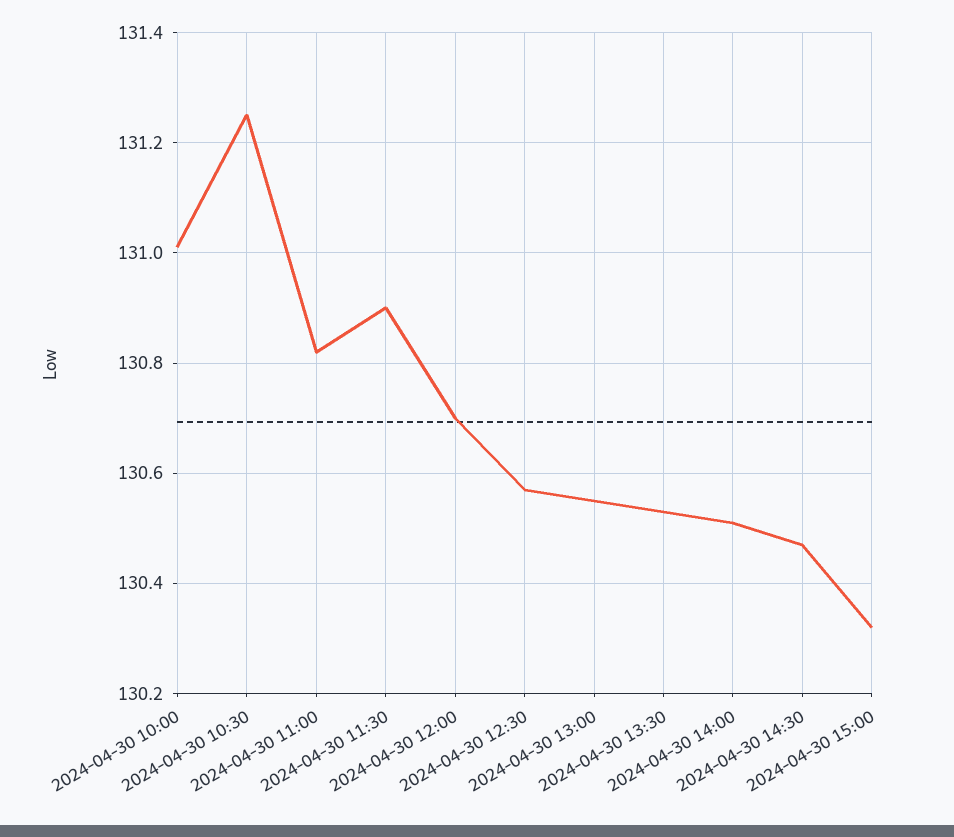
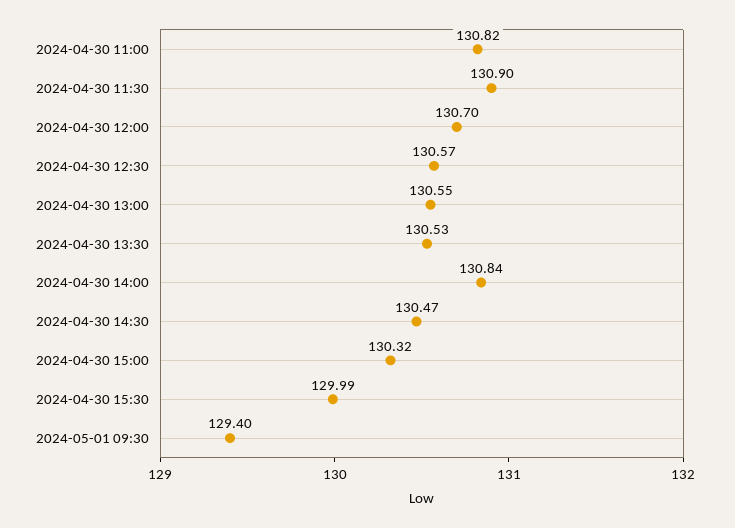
2024-04-30 10:00: 131 -> none
2024-04-30 10:30: 131.25 -> none
2024-04-30 14:00: 130.5 -> 130.84
2024-04-30 15:30: none -> 129.99
2024-05-01 09:30: none -> 129.4

